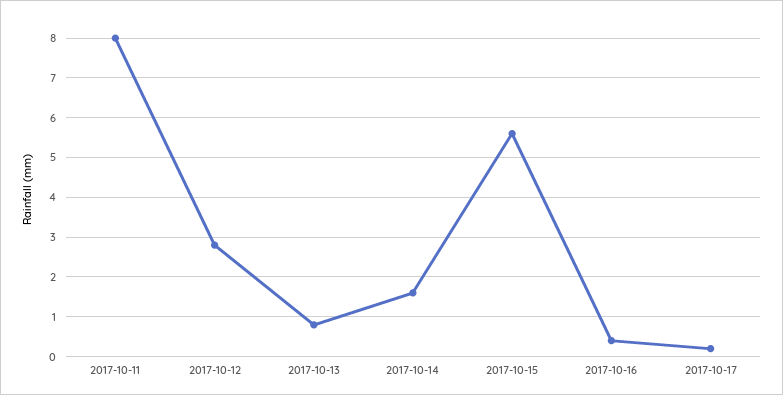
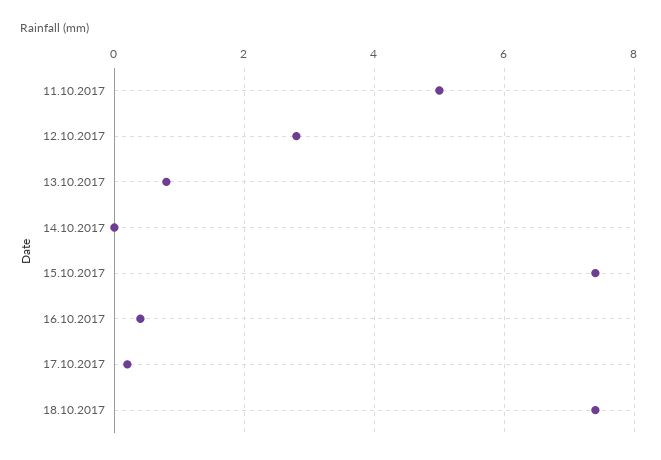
2017-10-11: 8 -> 5
2017-10-14: 1.5 -> 0
2017-10-15: 5.5 -> 7.5
18.10.2017: none -> 7.5

